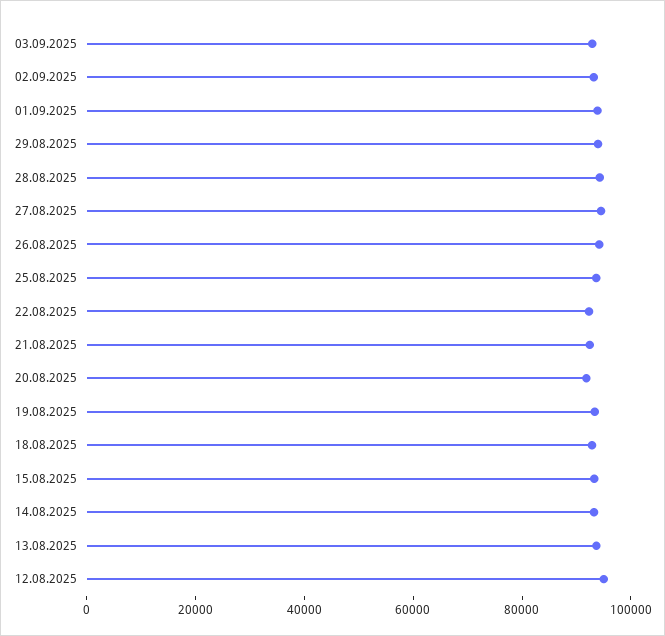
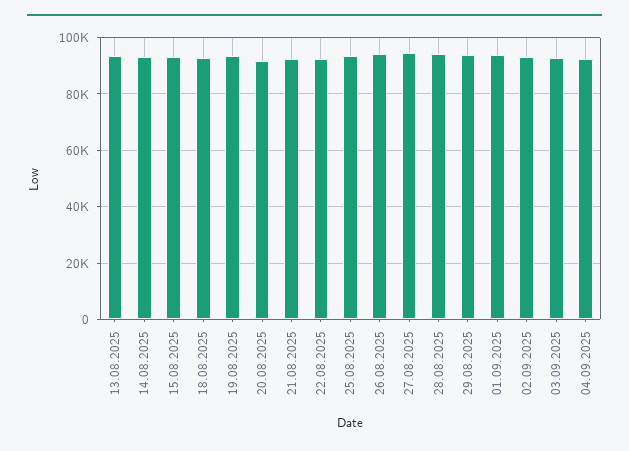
12.08.2025: 95000 -> none
04.09.2025: none -> 92500

